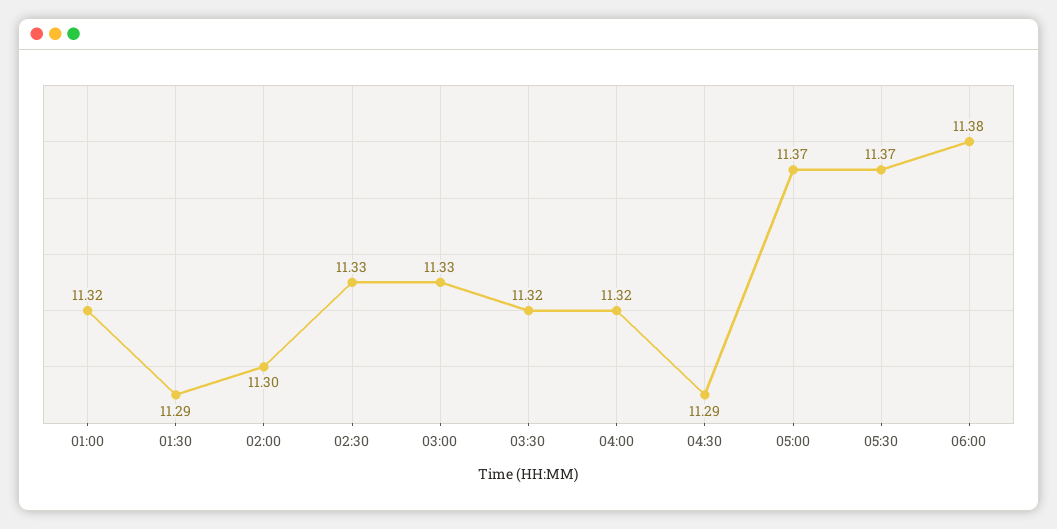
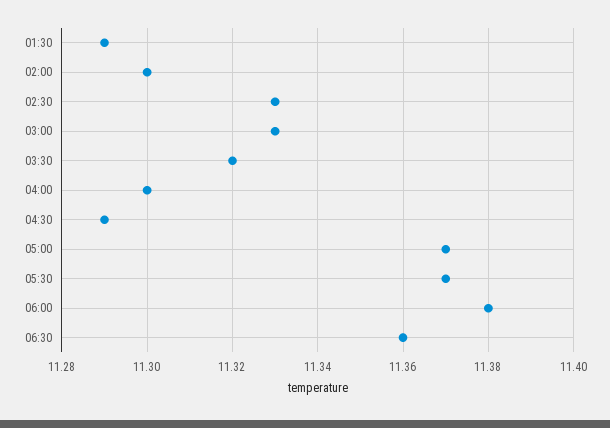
01:00: 11.32 -> none
04:00: 11.32 -> 11.3
06:30: none -> 11.36

